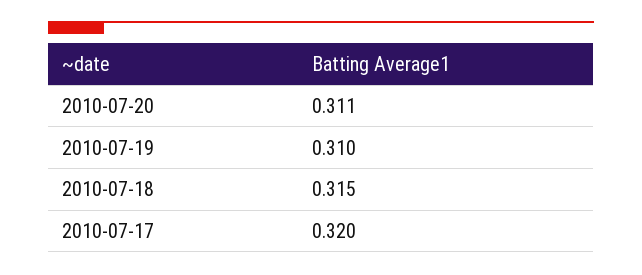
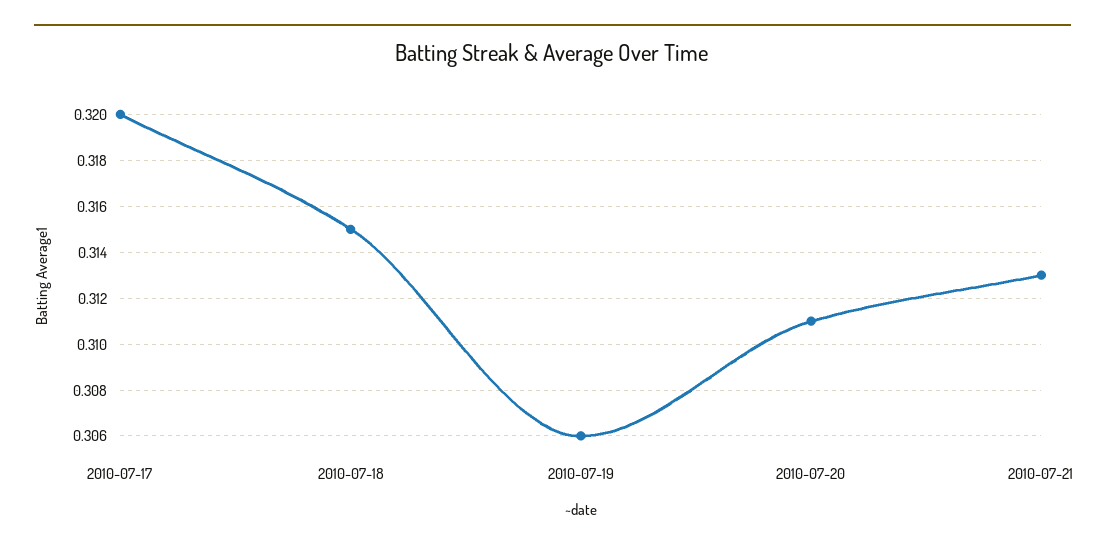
2010-07-19: 0.31 -> 0.306
2010-07-21: none -> 0.313

